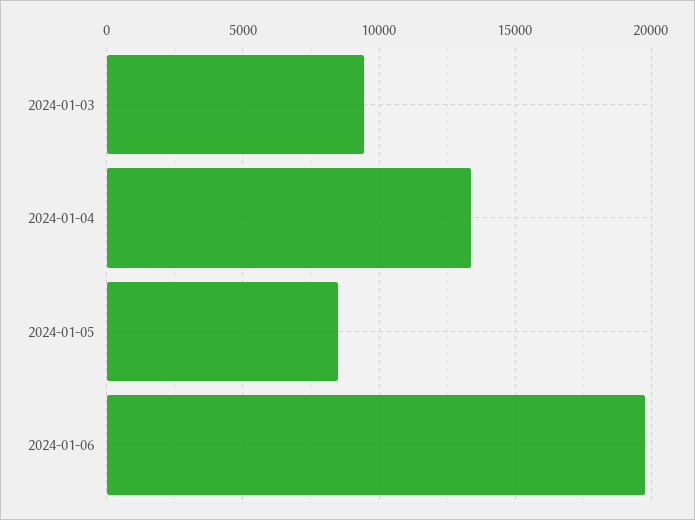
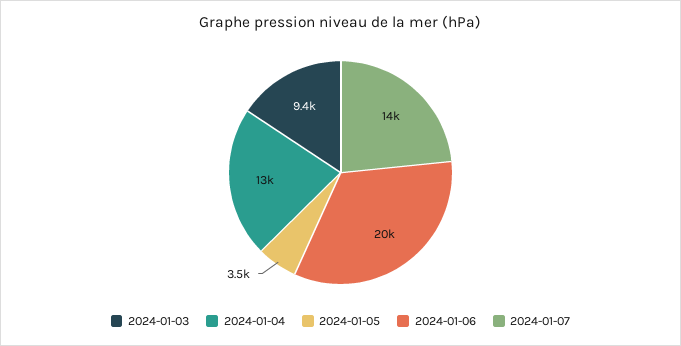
2024-01-05: 8500 -> 3500
2024-01-07: none -> 14000

